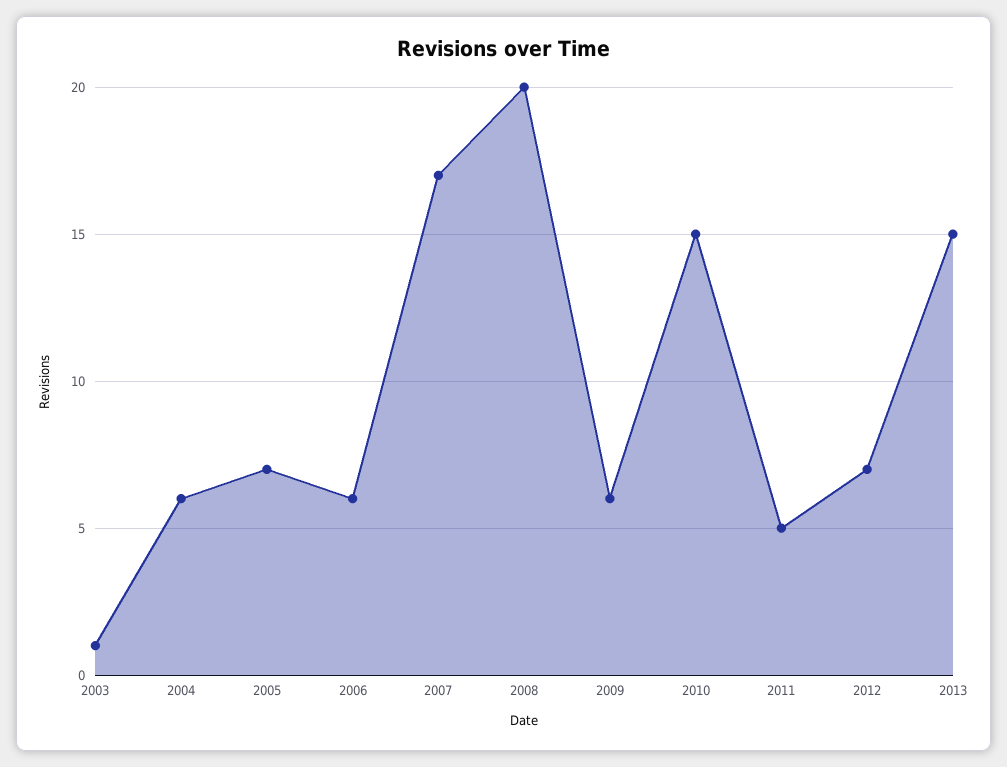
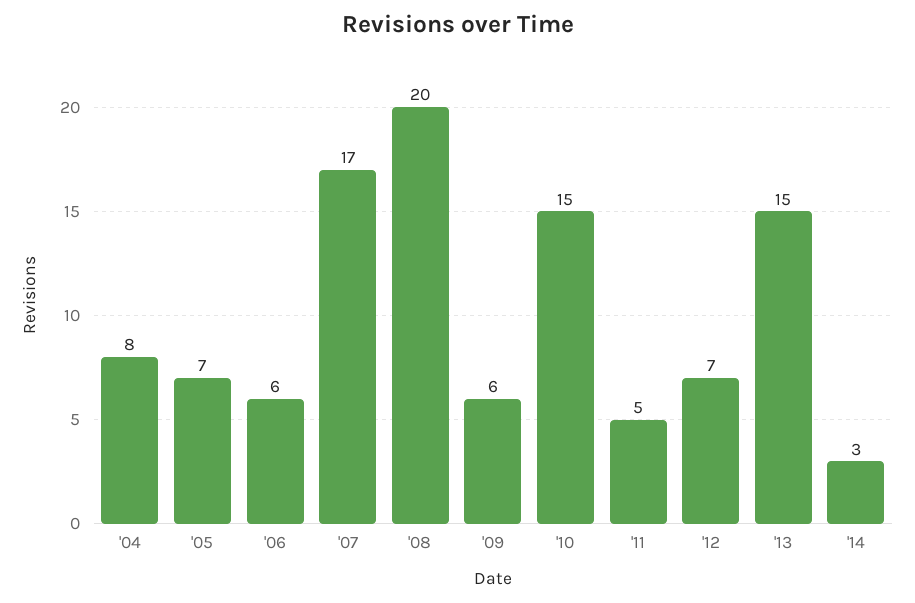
2003: 1 -> none
2004: 6 -> 8
'14: none -> 3

